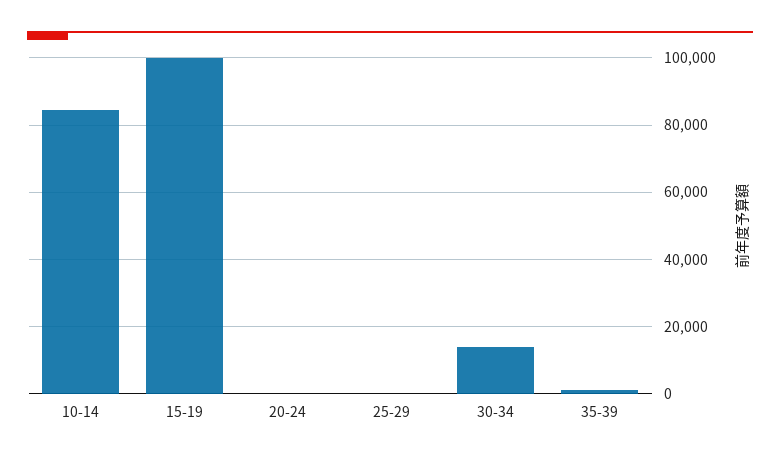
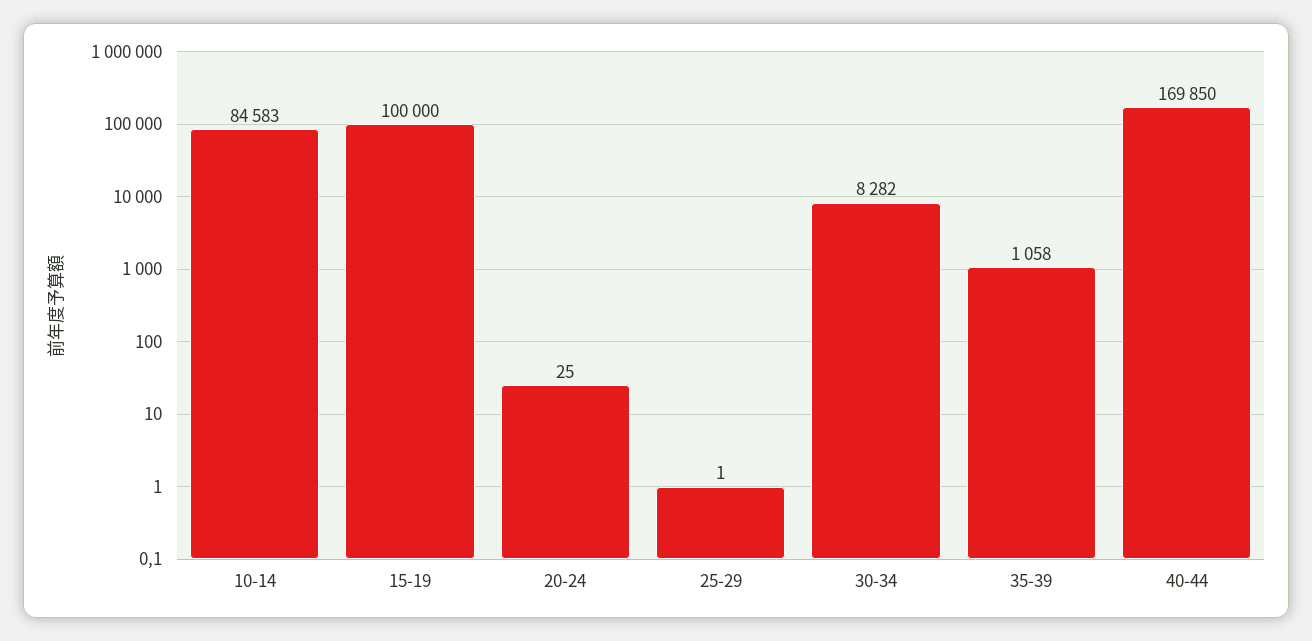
30-34: 14000 -> 8282
40-44: none -> 169850

